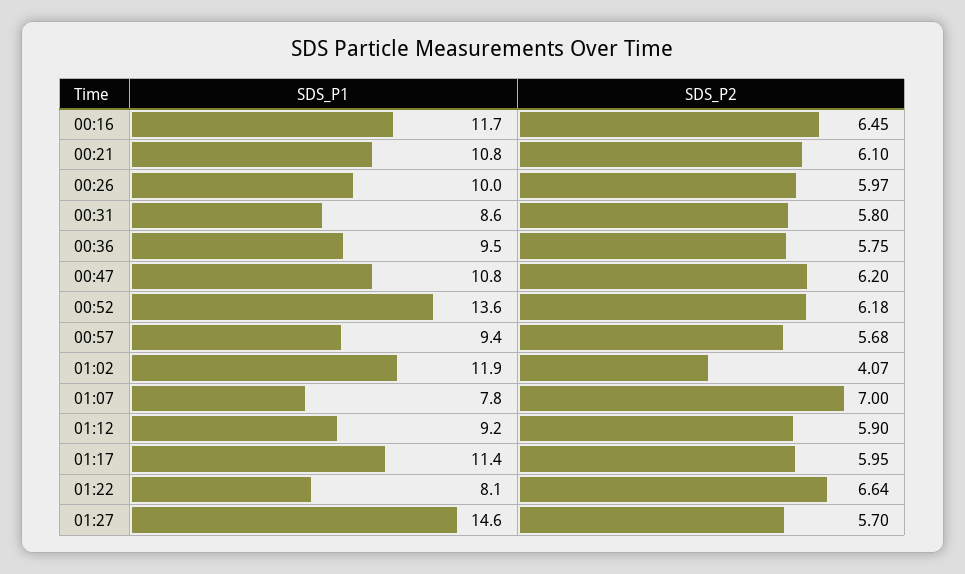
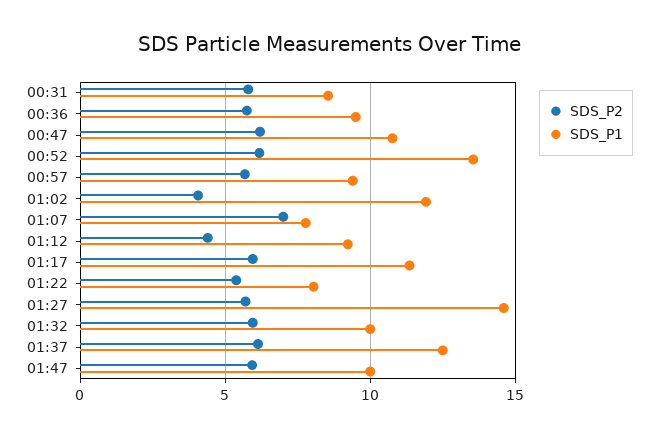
SDS_P1, 00:16: 11.7 -> none
SDS_P2, 00:16: 6.45 -> none
SDS_P1, 00:21: 10.8 -> none
SDS_P2, 00:21: 6.1 -> none
SDS_P1, 00:26: 10 -> none
SDS_P2, 00:26: 5.97 -> none
SDS_P2, 01:12: 5.9 -> 4.5
SDS_P2, 01:22: 6.64 -> 5.5
SDS_P2, 01:32: none -> 6
SDS_P1, 01:32: none -> 10
SDS_P2, 01:37: none -> 6
SDS_P1, 01:37: none -> 12.5
SDS_P2, 01:47: none -> 6
SDS_P1, 01:47: none -> 10

